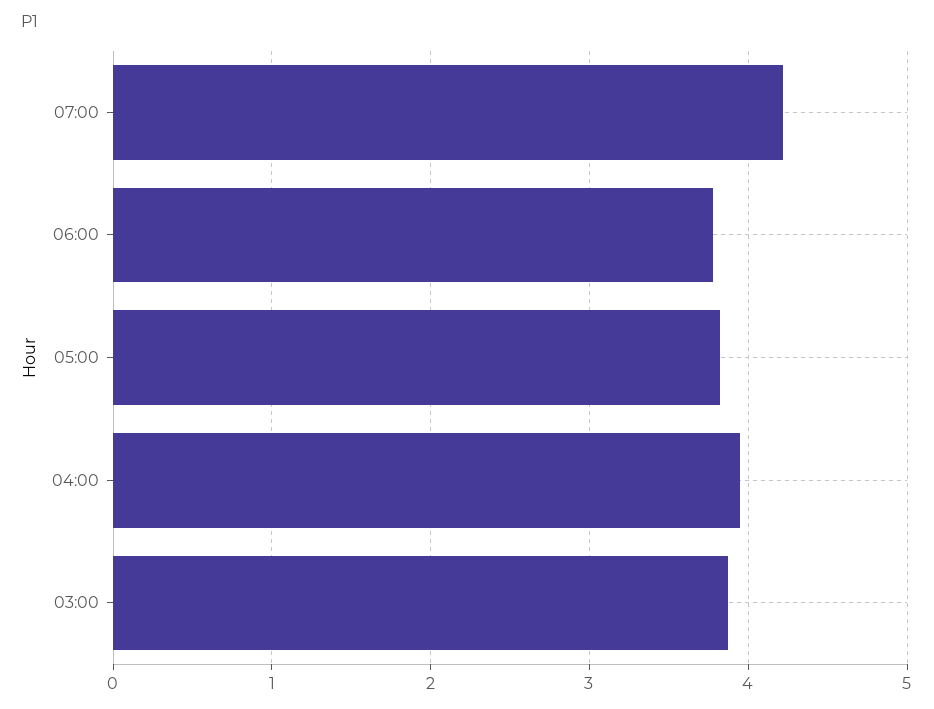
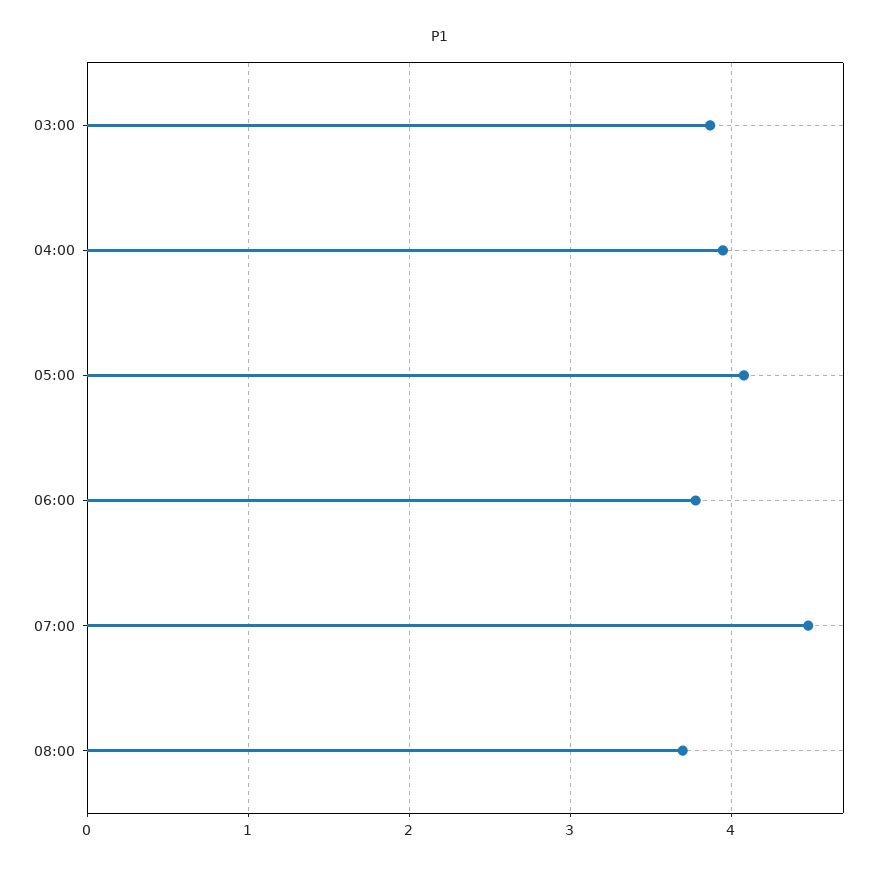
07:00: 4.2 -> 4.5
05:00: 3.8 -> 4.1
08:00: none -> 3.7

